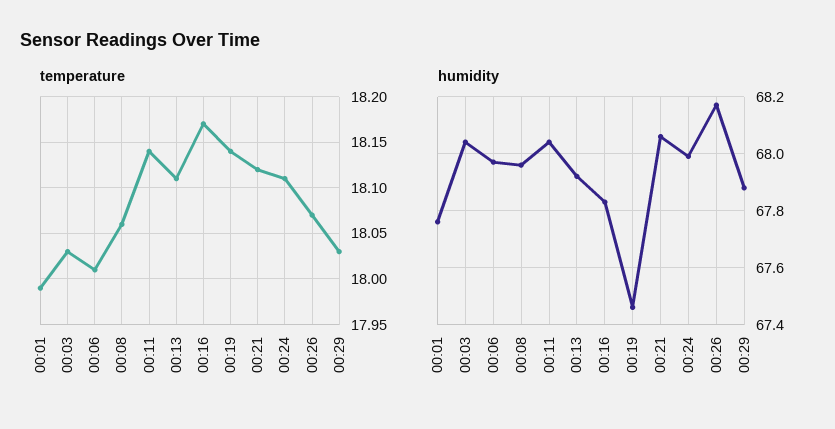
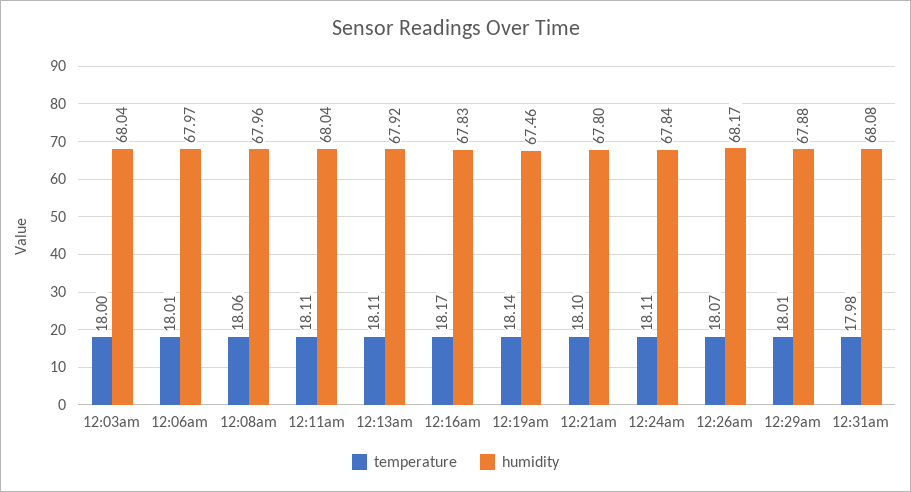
temperature, 00:01: 17.99 -> none
temperature, 00:03: 18.03 -> 18
temperature, 00:11: 18.14 -> 18.11
temperature, 00:21: 18.12 -> 18.1
temperature, 00:29: 18.03 -> 18.01
humidity, 00:01: 67.75 -> none
humidity, 00:21: 68.05 -> 67.8
humidity, 00:24: 68 -> 67.84
temperature, 12:31am: none -> 17.98
humidity, 12:31am: none -> 68.08

